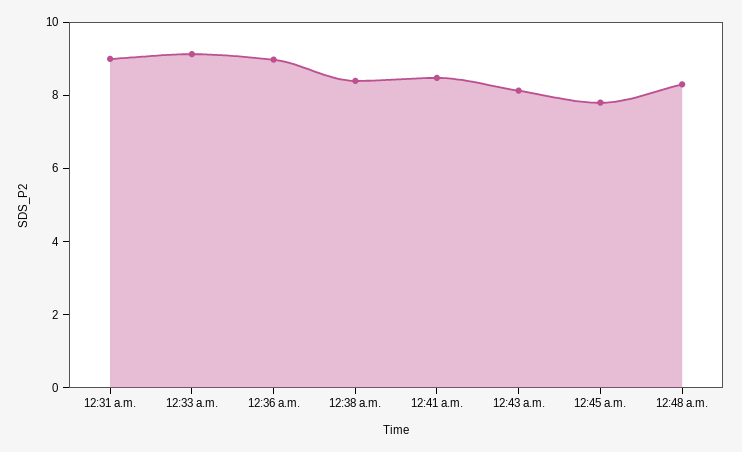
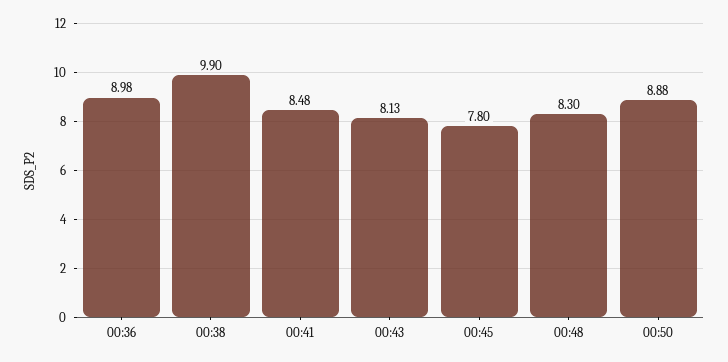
12:31 a.m.: 9 -> none
12:33 a.m.: 9 -> none
12:38 a.m.: 8.5 -> 9.9
00:50: none -> 8.88

